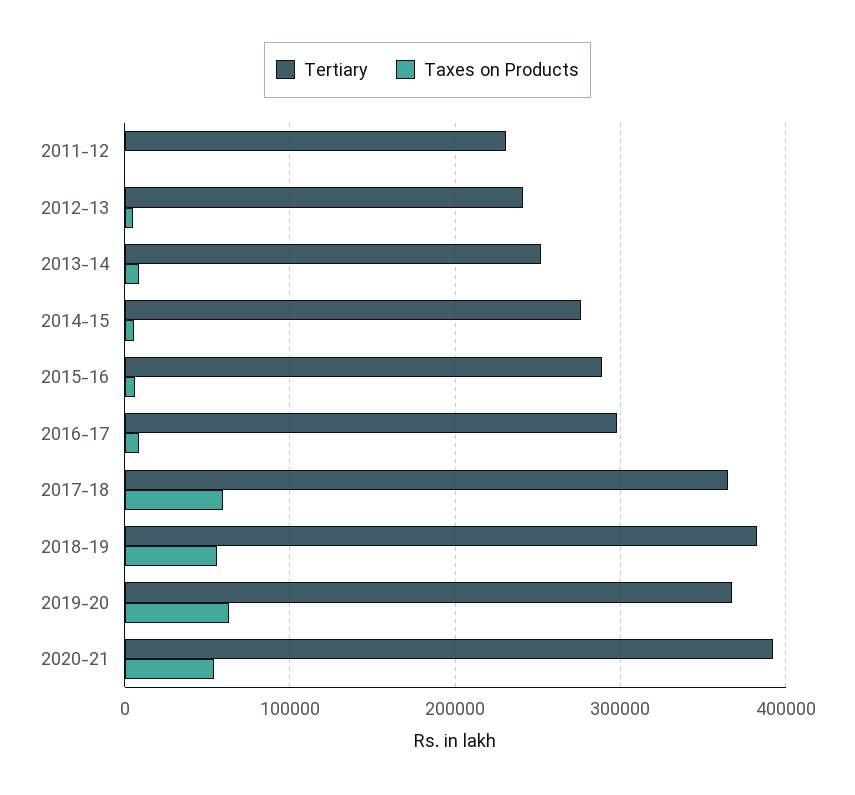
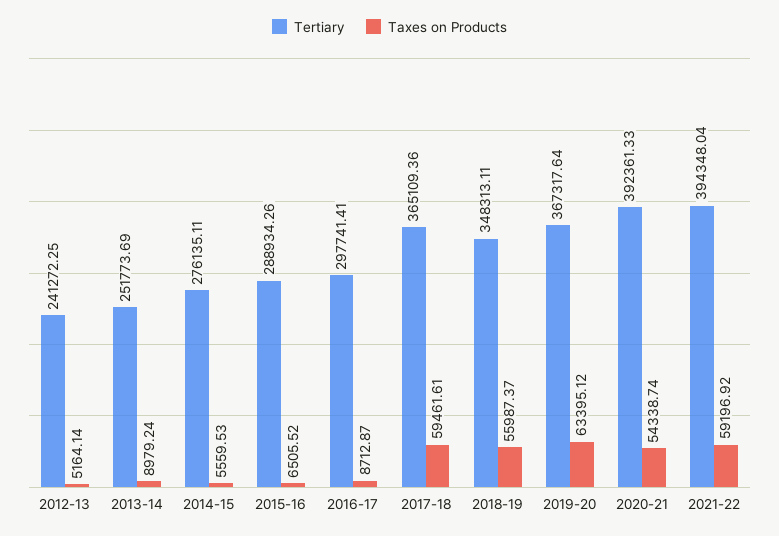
Tertiary, 2011-12: 230000 -> none
Taxes on Products, 2011-12: 0 -> none
Tertiary, 2018-19: 380000 -> 348313.11
Tertiary, 2021-22: none -> 394348.04
Taxes on Products, 2021-22: none -> 59196.92

